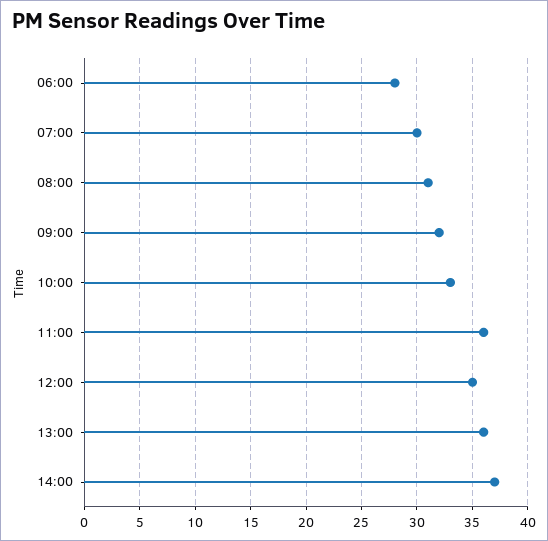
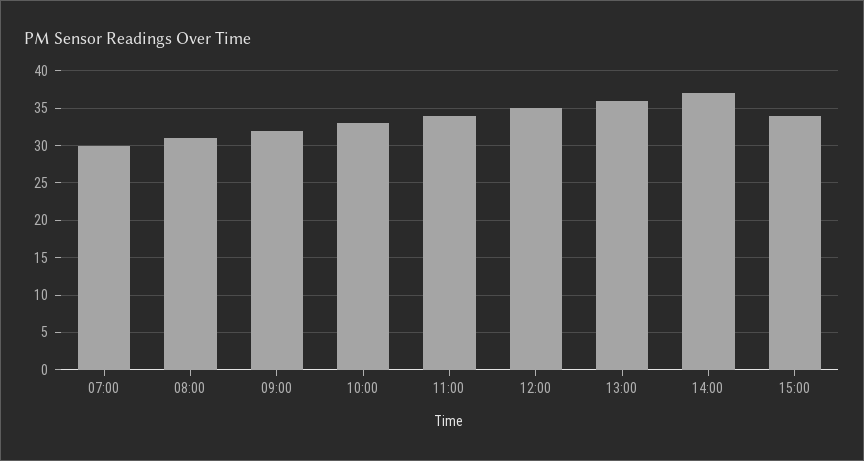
06:00: 28 -> none
11:00: 36 -> 34
15:00: none -> 34

